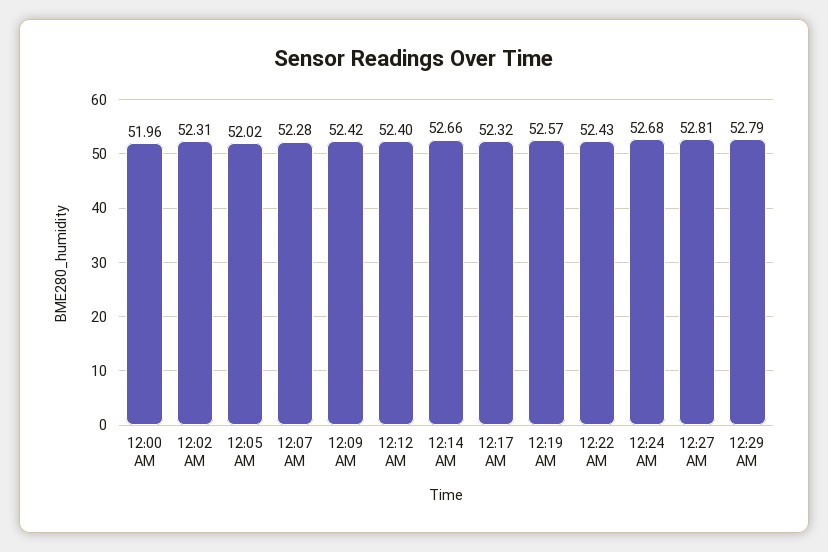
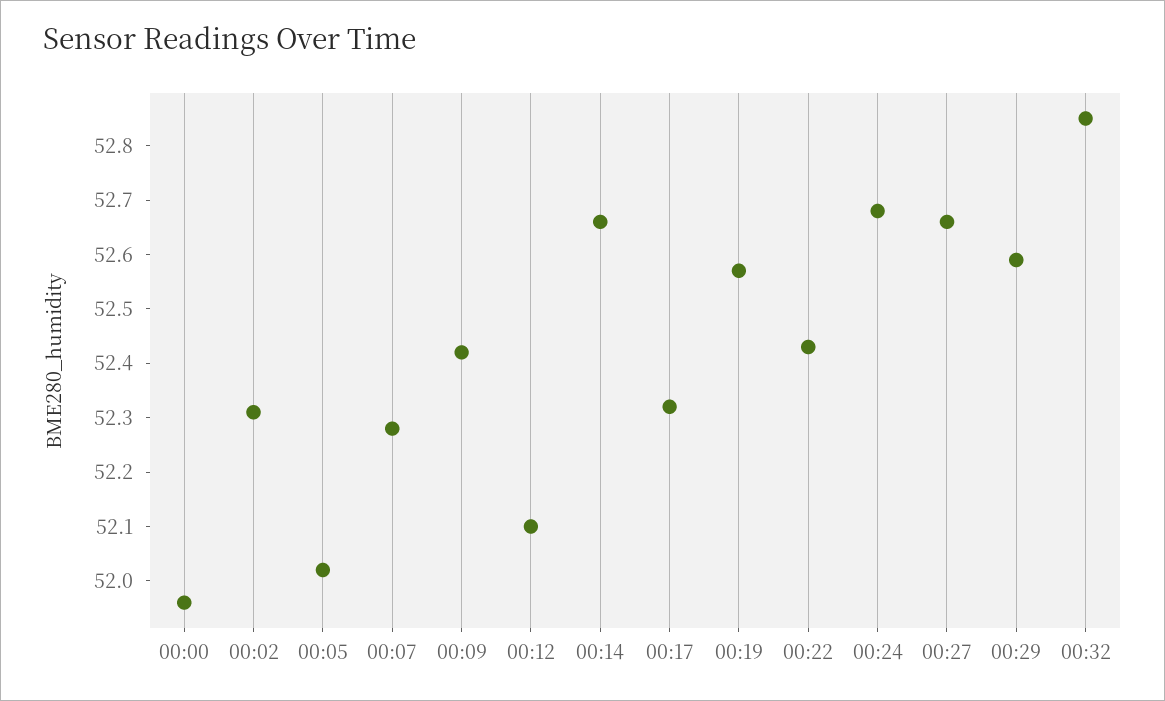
12:12 AM: 52.4 -> 52.1
12:27 AM: 52.81 -> 52.65
12:29 AM: 52.79 -> 52.6
00:32: none -> 52.85

